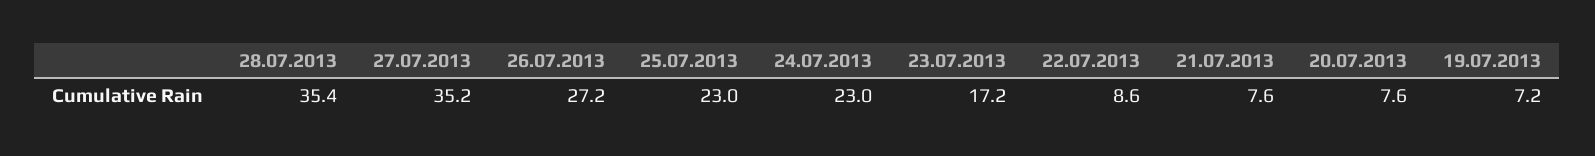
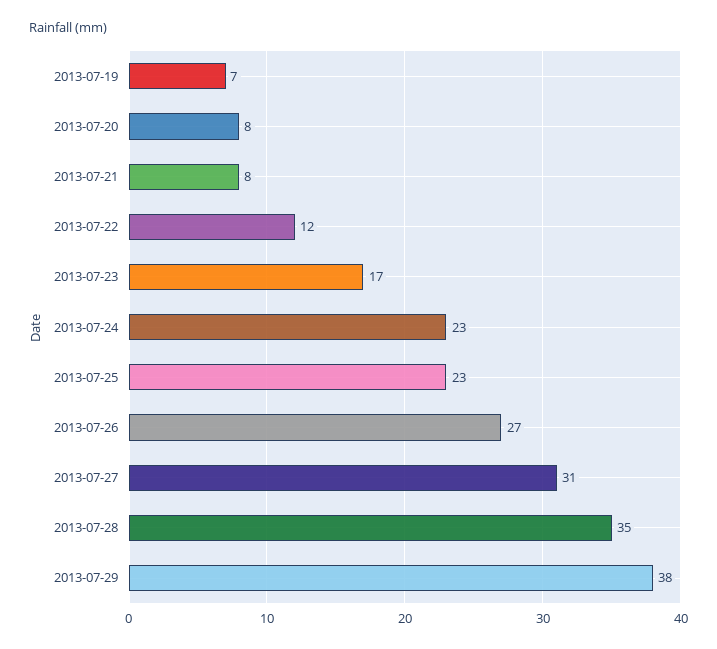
27.07.2013: 35.2 -> 31
22.07.2013: 8.6 -> 12
2013-07-29: none -> 38

